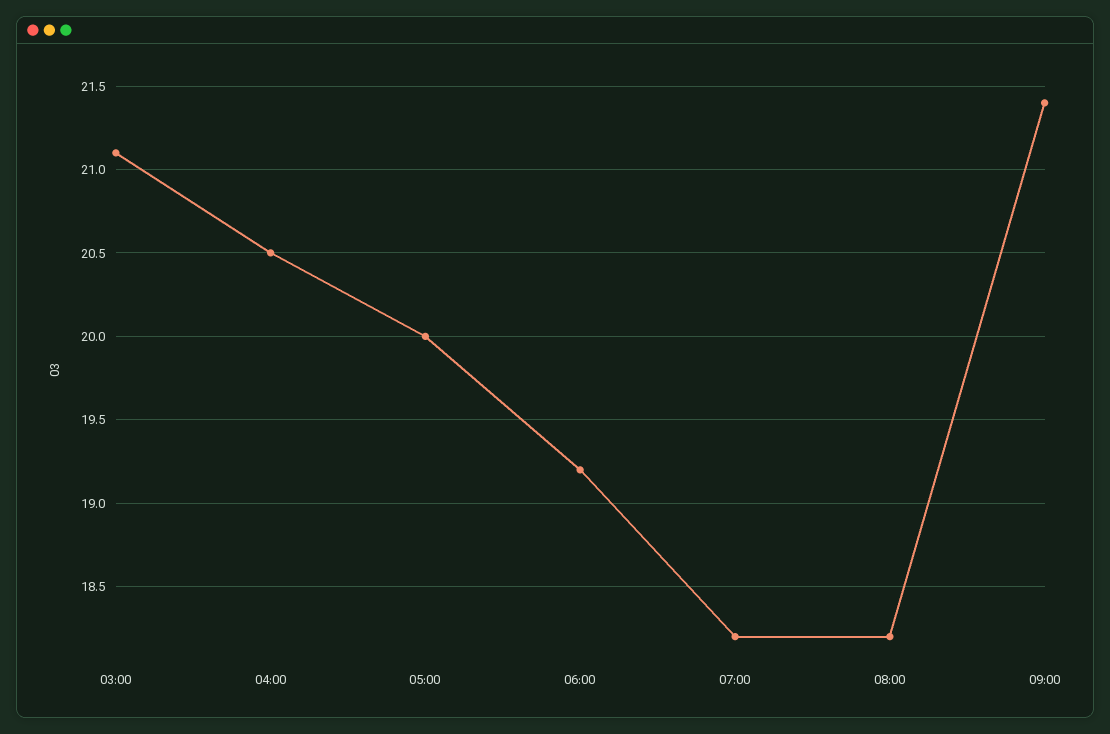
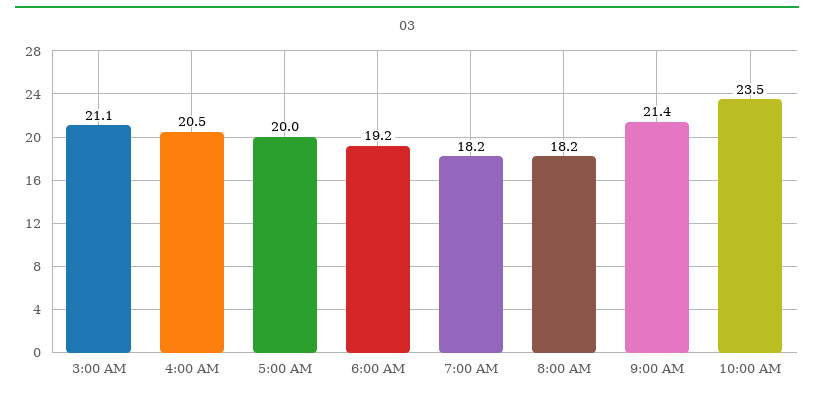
10:00 AM: none -> 23.5

